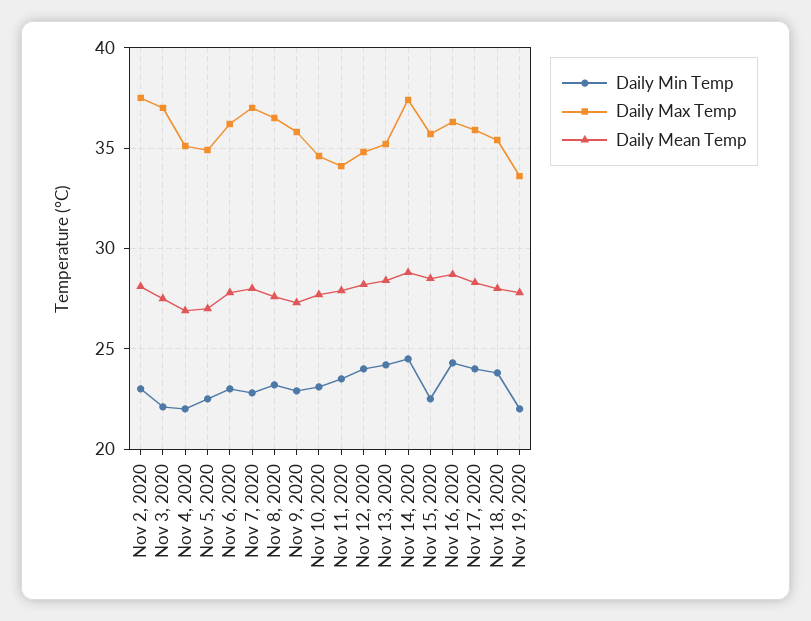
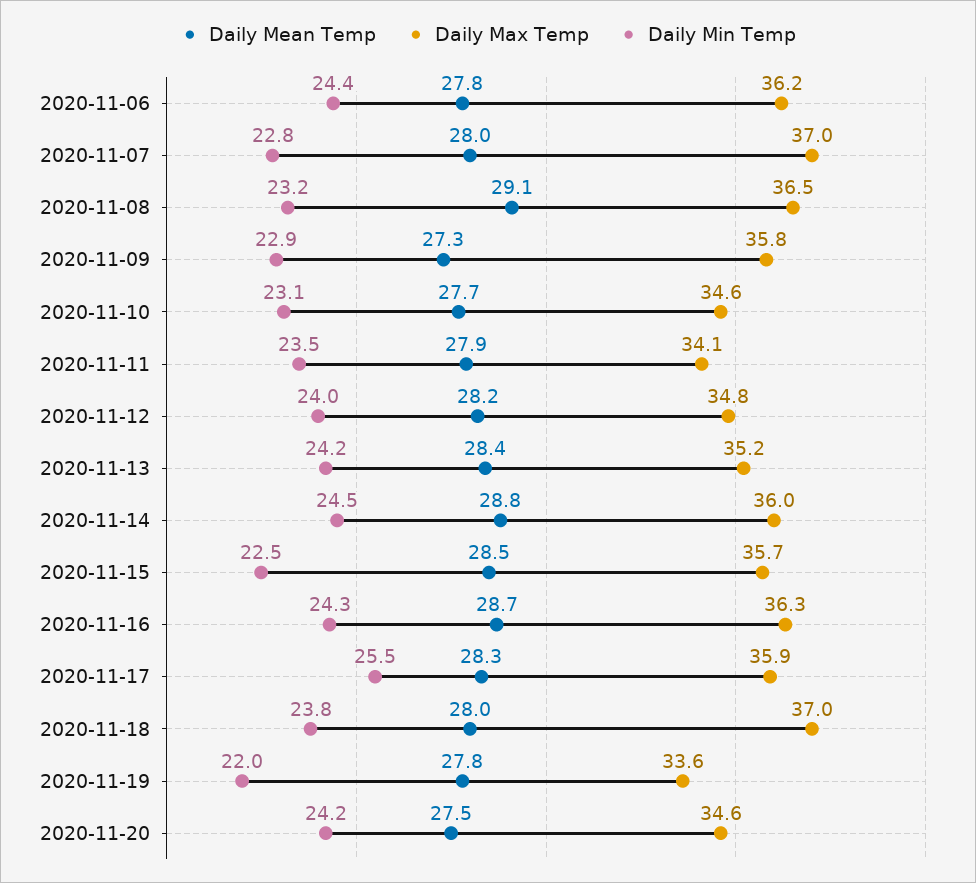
Daily Min Temp, Nov 2, 2020: 23 -> none
Daily Max Temp, Nov 2, 2020: 37.5 -> none
Daily Mean Temp, Nov 2, 2020: 28 -> none
Daily Min Temp, Nov 3, 2020: 22 -> none
Daily Max Temp, Nov 3, 2020: 37 -> none
Daily Mean Temp, Nov 3, 2020: 27.5 -> none
Daily Min Temp, Nov 4, 2020: 22 -> none
Daily Max Temp, Nov 4, 2020: 35 -> none
Daily Mean Temp, Nov 4, 2020: 27 -> none
Daily Min Temp, Nov 5, 2020: 22.5 -> none
Daily Max Temp, Nov 5, 2020: 35 -> none
Daily Mean Temp, Nov 5, 2020: 27 -> none
Daily Min Temp, Nov 6, 2020: 23 -> 24.4
Daily Mean Temp, Nov 8, 2020: 27.5 -> 29.1
Daily Max Temp, Nov 14, 2020: 37.5 -> 36
Daily Min Temp, Nov 17, 2020: 24 -> 25.5
Daily Max Temp, Nov 18, 2020: 35.5 -> 37
Daily Mean Temp, 2020-11-20: none -> 27.5
Daily Max Temp, 2020-11-20: none -> 34.6
Daily Min Temp, 2020-11-20: none -> 24.2

